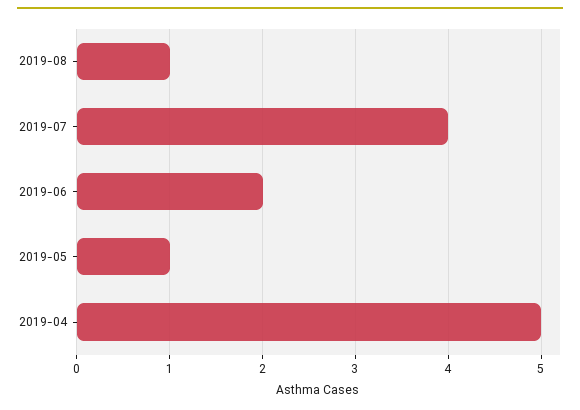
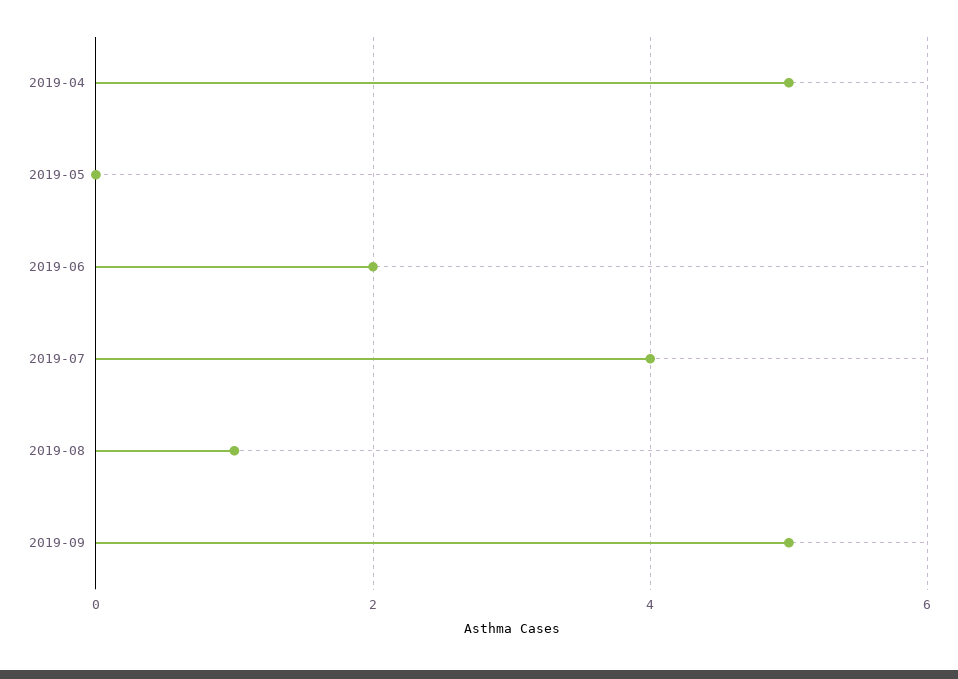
2019-05: 1 -> 0
2019-09: none -> 5

